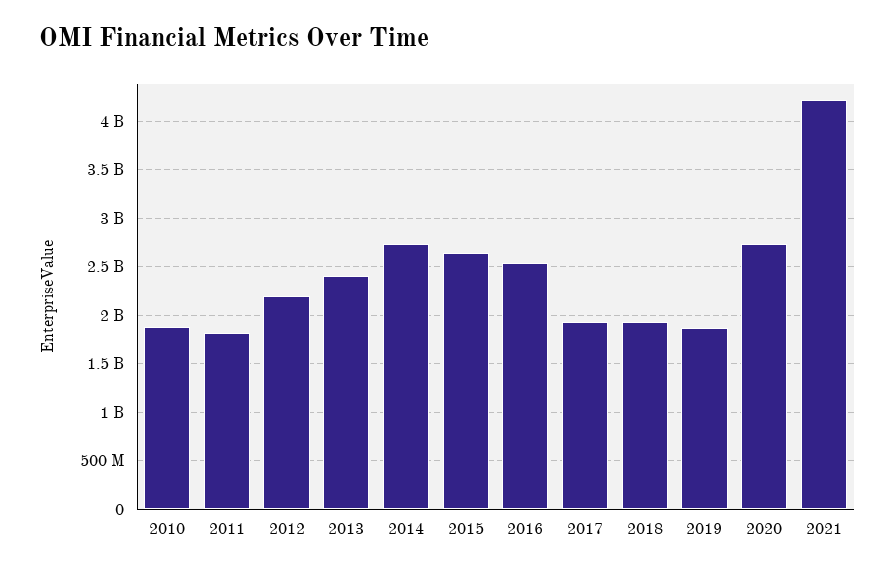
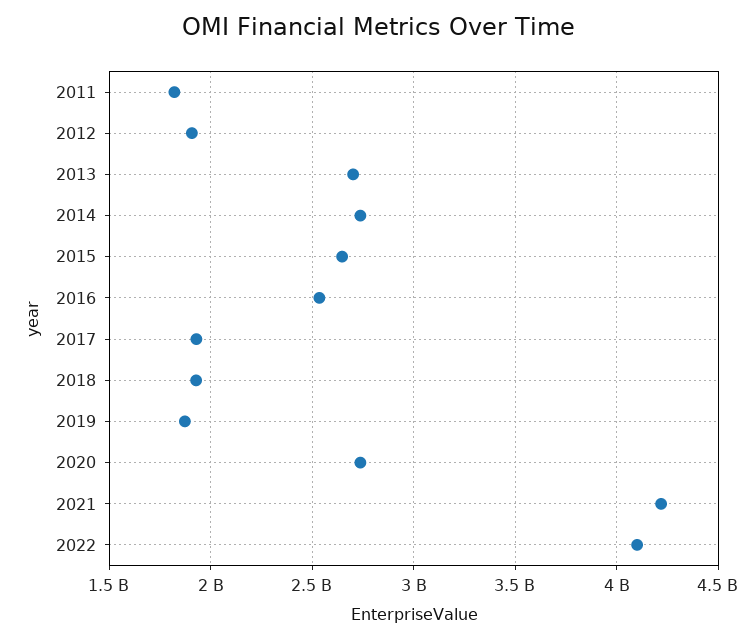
2010: 1900000000 -> none
2012: 2200000000 -> 1900000000
2013: 2400000000 -> 2700000000
2022: none -> 4100000000

